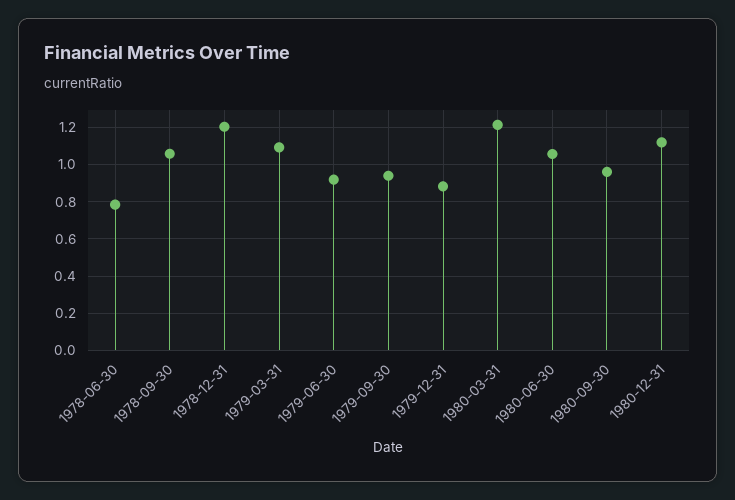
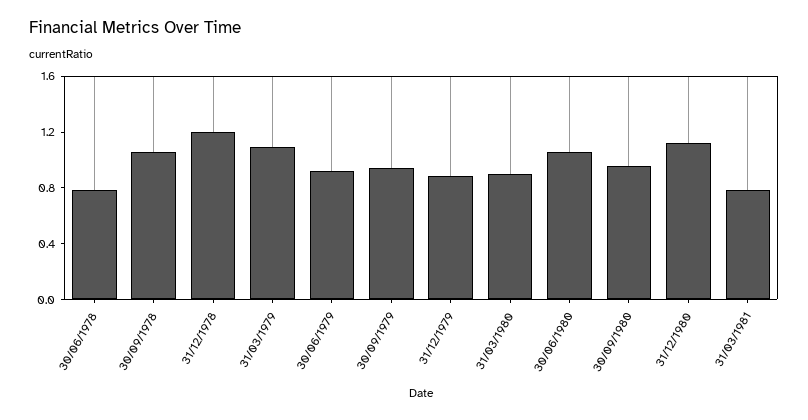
1980-03-31: 1.2 -> 0.9
31/03/1981: none -> 0.8

